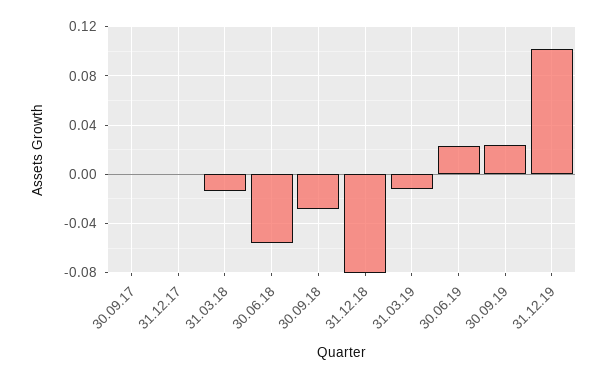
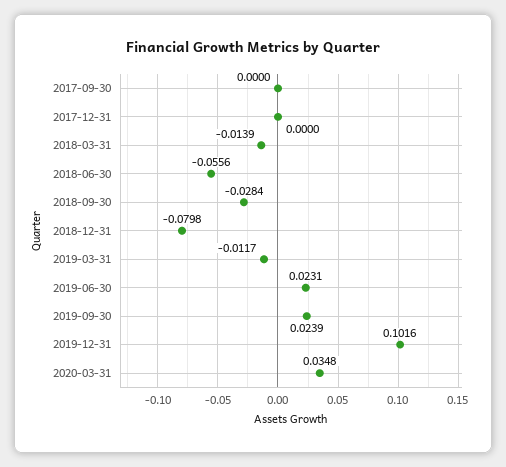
2020-03-31: none -> 0.0348

